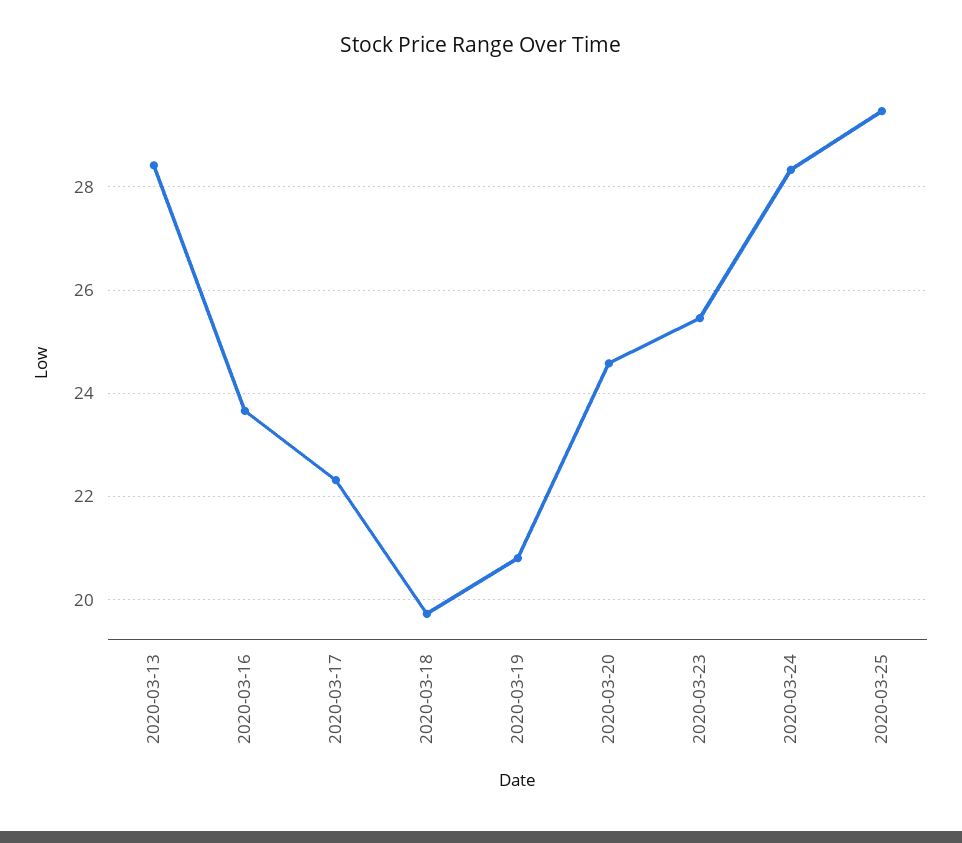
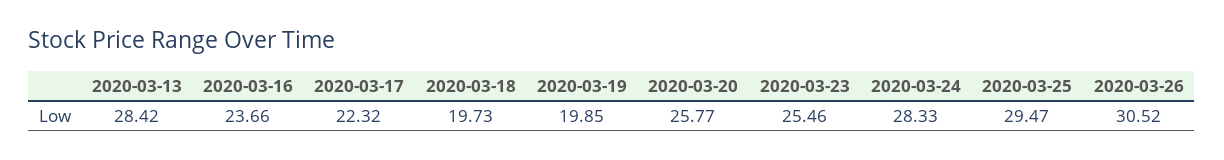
2020-03-19: 20.8 -> 19.85
2020-03-20: 24.6 -> 25.77
2020-03-26: none -> 30.52

